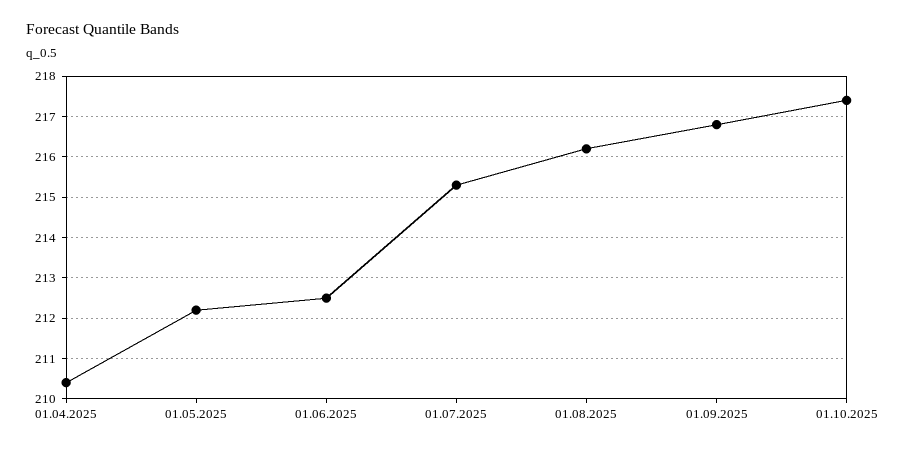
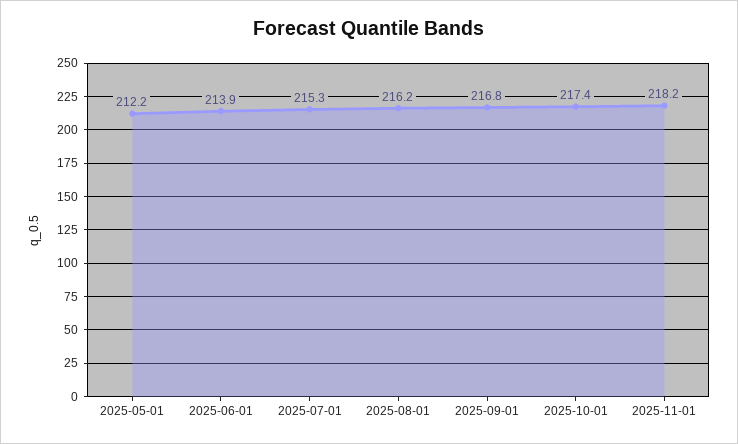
01.04.2025: 210.5 -> none
01.06.2025: 212.5 -> 213.9
2025-11-01: none -> 218.2

